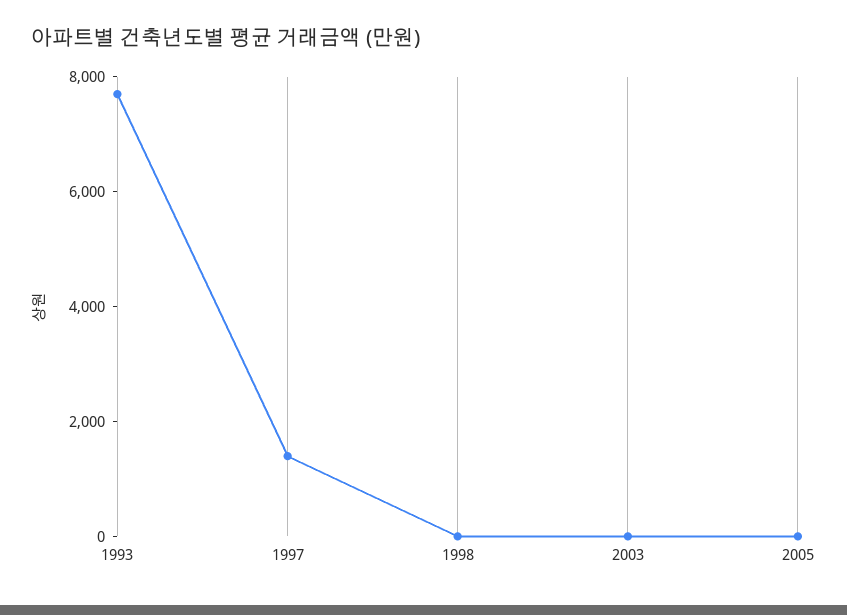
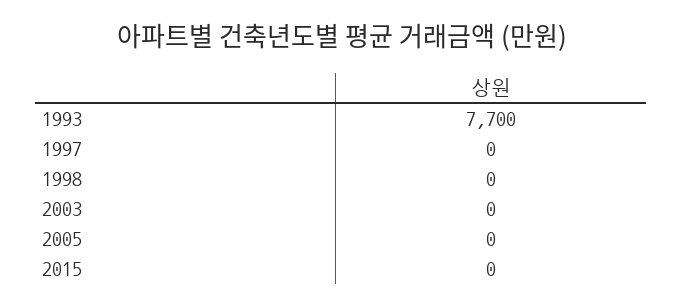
1997: 1500 -> 0
2015: none -> 0

